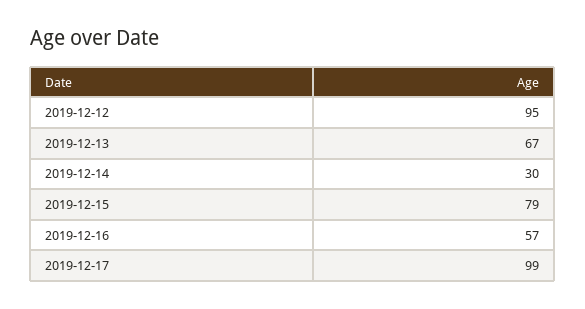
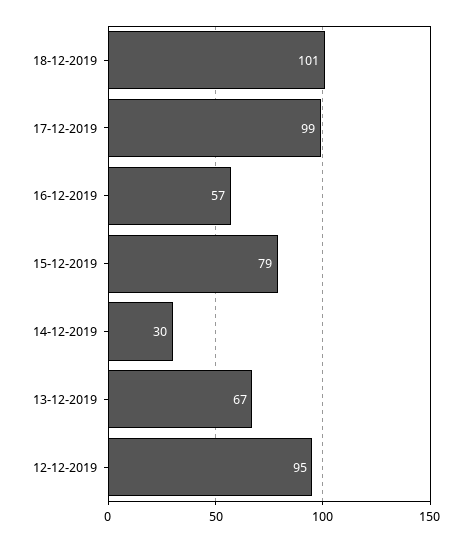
18-12-2019: none -> 101

